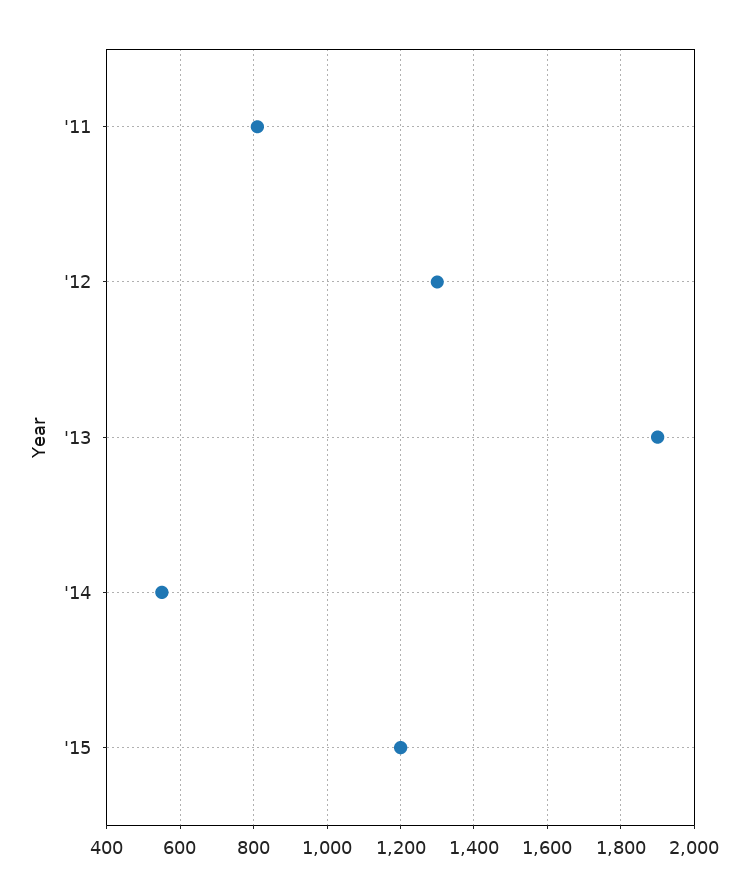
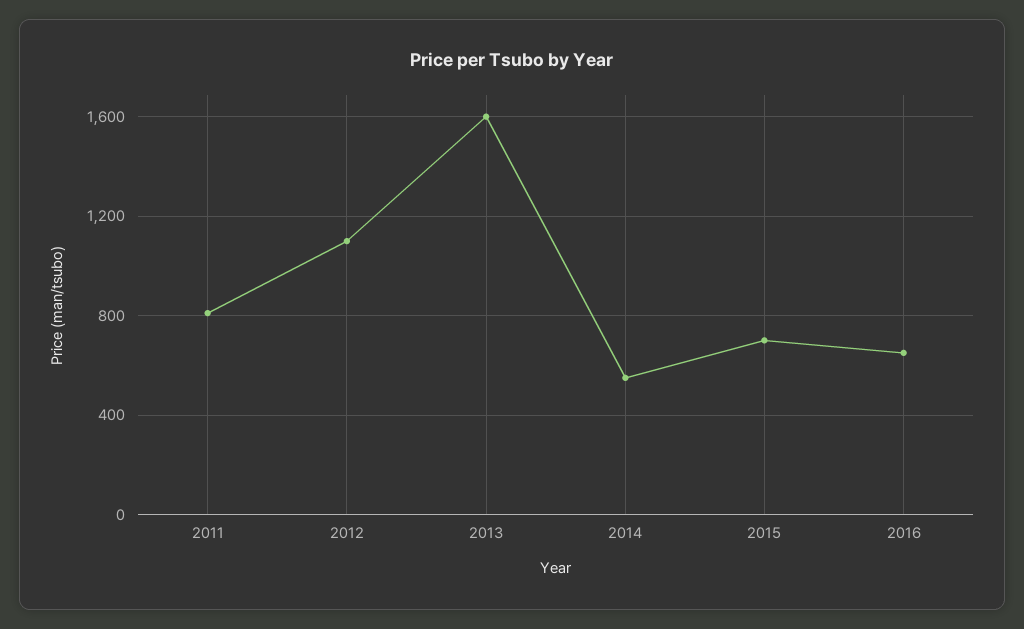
'12: 1300 -> 1100
'13: 1900 -> 1600
'15: 1200 -> 700
2016: none -> 650

